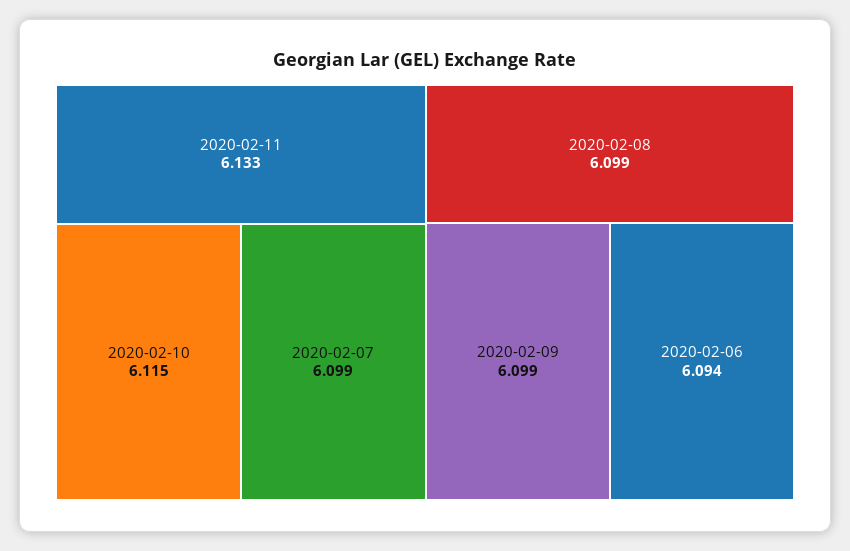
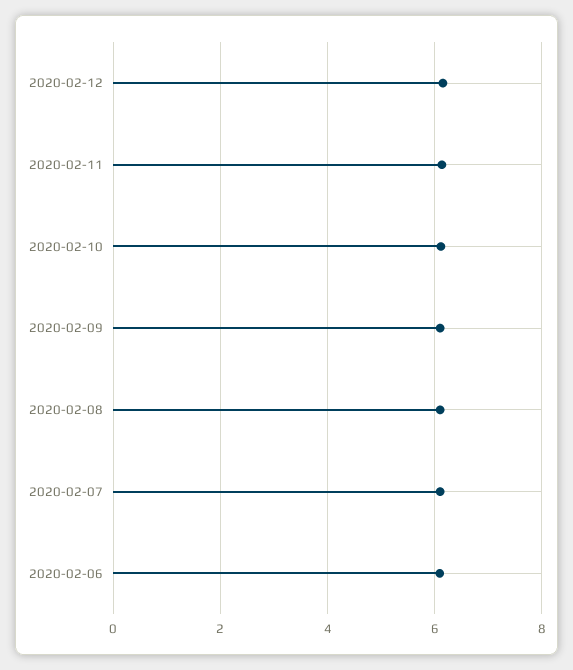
2020-02-12: none -> 6.2

